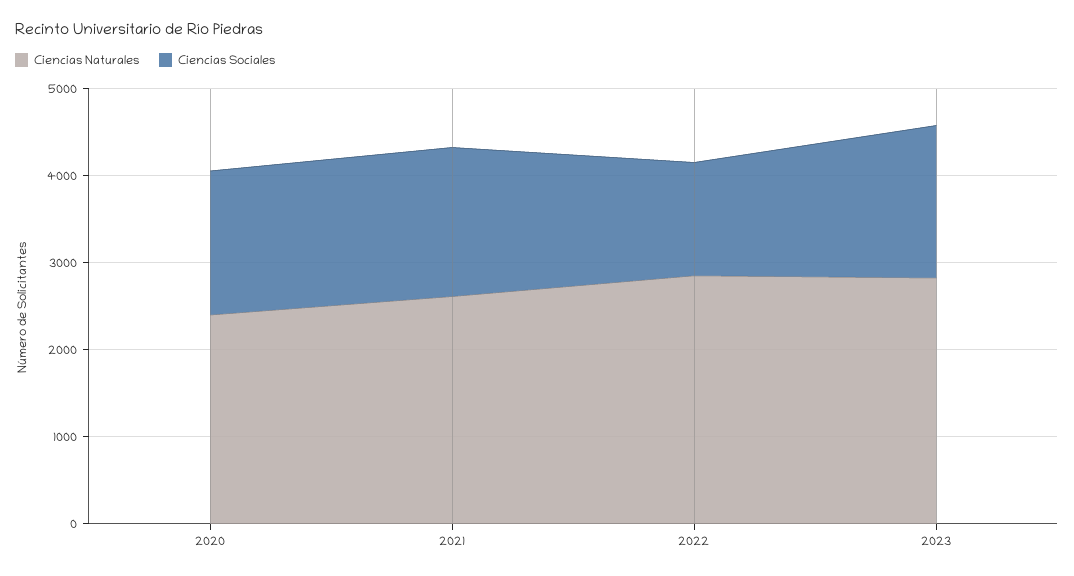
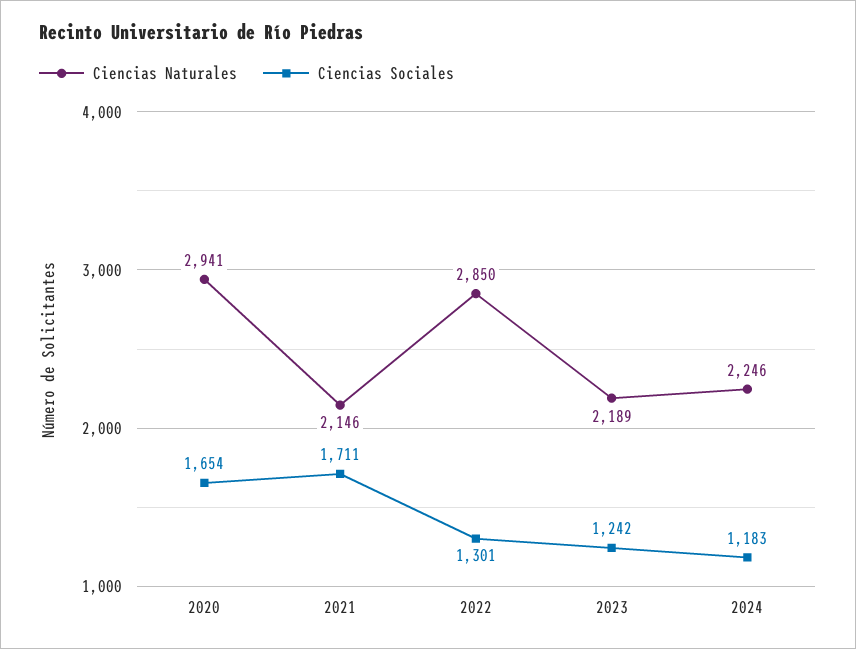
Ciencias Naturales, 2020: 2400 -> 2941
Ciencias Naturales, 2021: 2600 -> 2146
Ciencias Naturales, 2023: 2800 -> 2189
Ciencias Sociales, 2023: 1800 -> 1242
Ciencias Naturales, 2024: none -> 2246
Ciencias Sociales, 2024: none -> 1183

